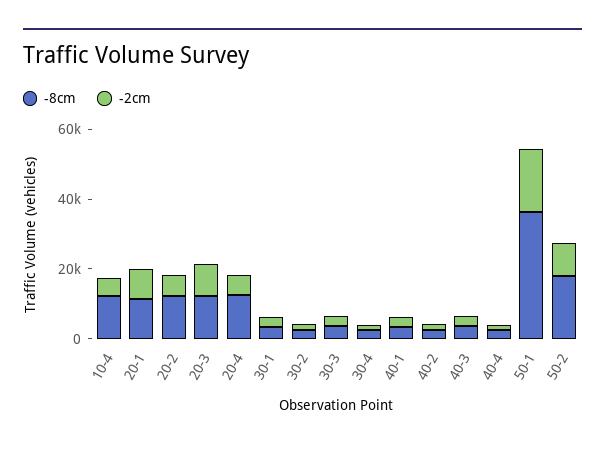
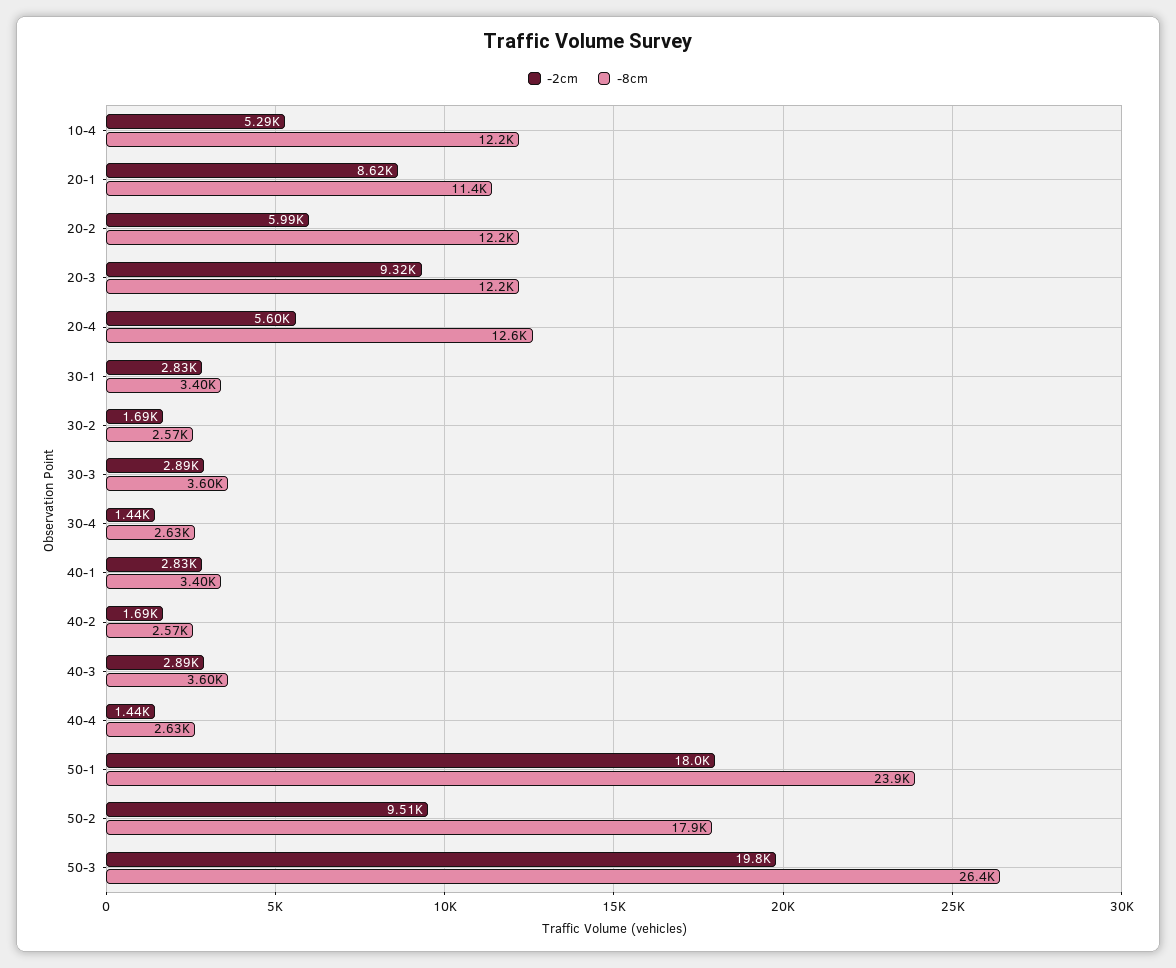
-8cm, 50-1: 35000 -> 23900
-2cm, 50-3: none -> 19800
-8cm, 50-3: none -> 26400

